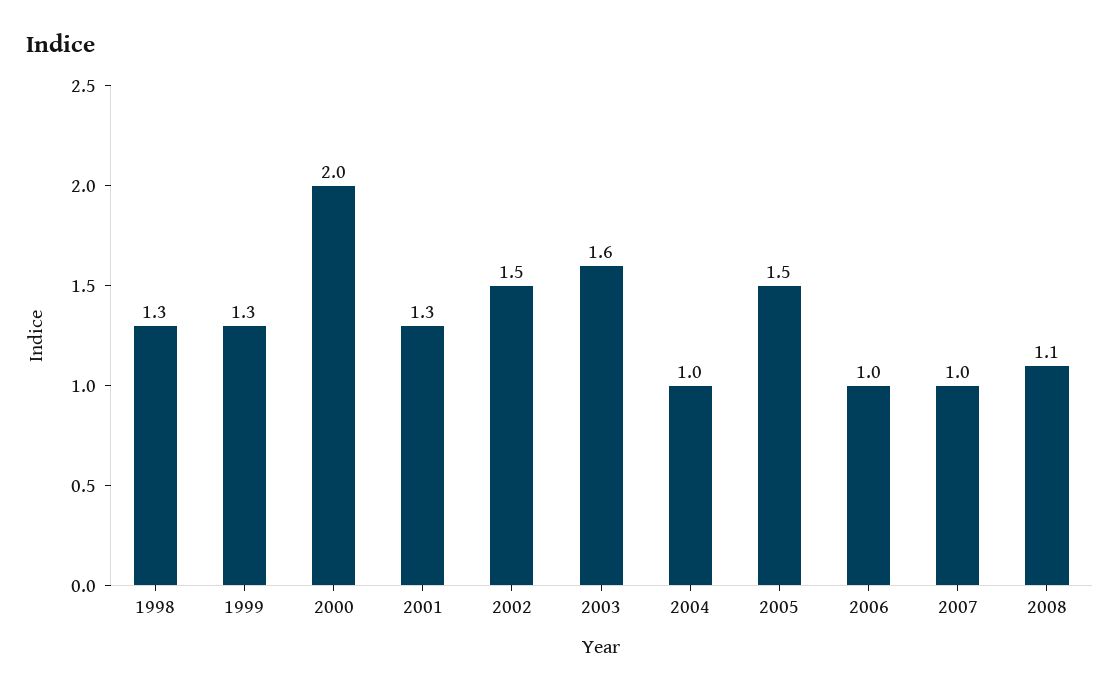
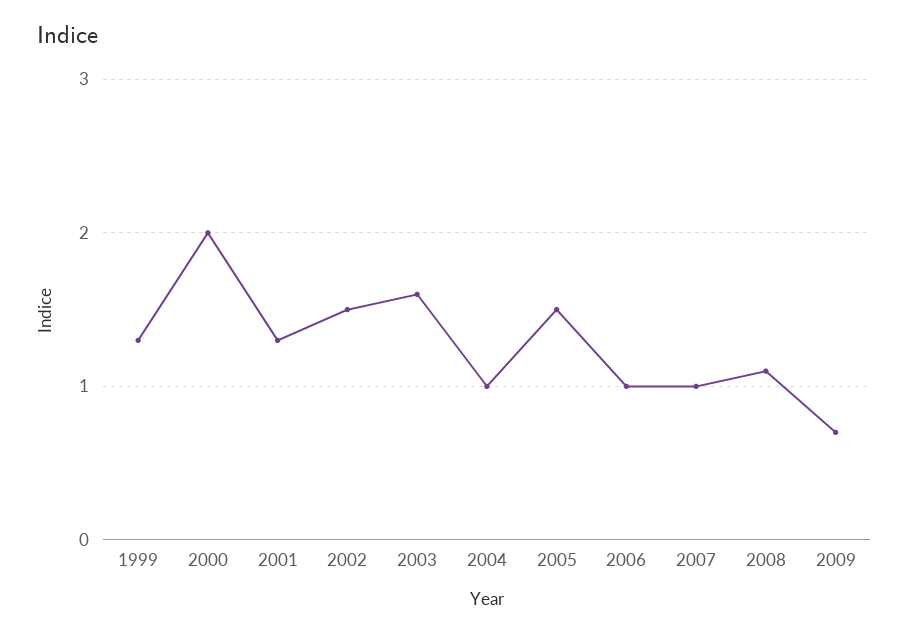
1998: 1.3 -> none
2009: none -> 0.7

